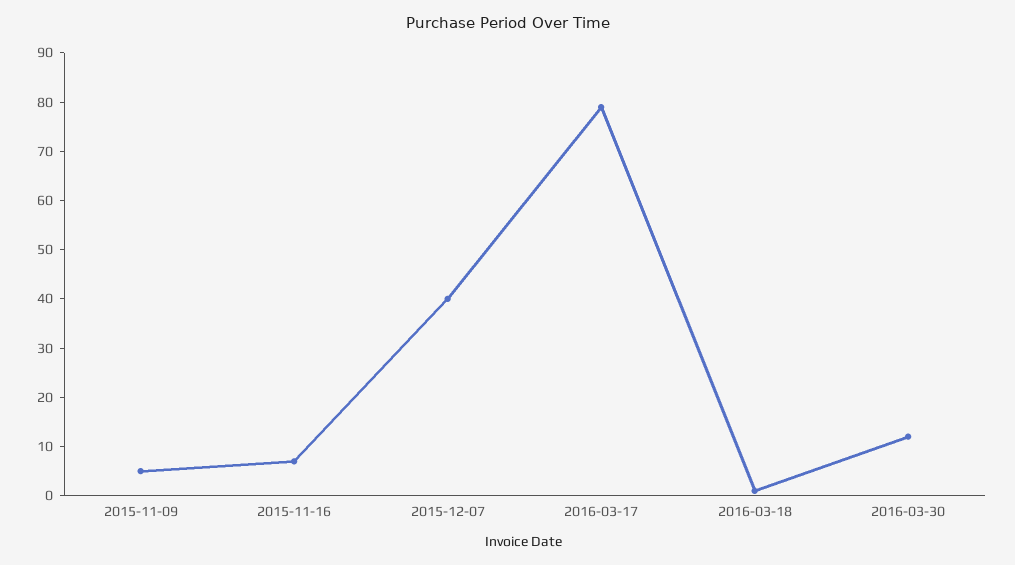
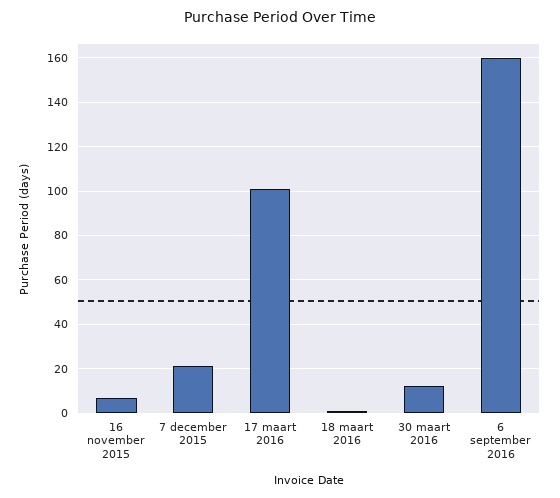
2015-11-09: 5 -> none
2015-12-07: 40 -> 20
2016-03-17: 80 -> 100
6 september 2016: none -> 160

